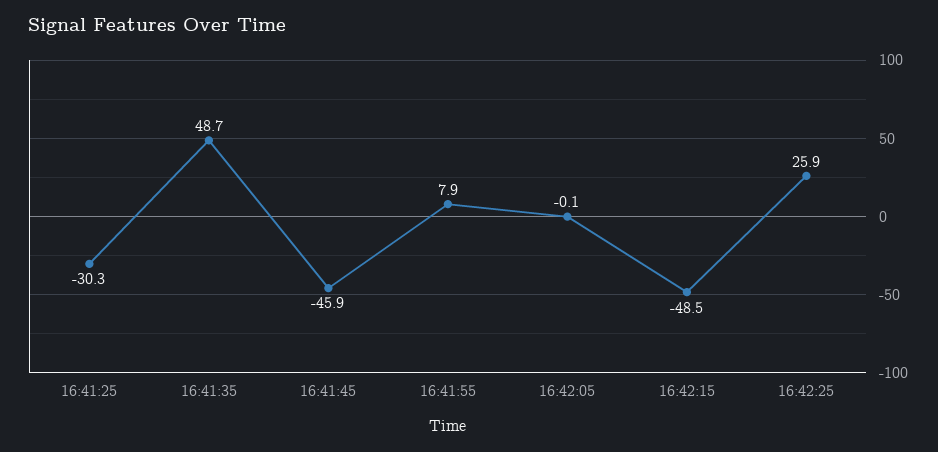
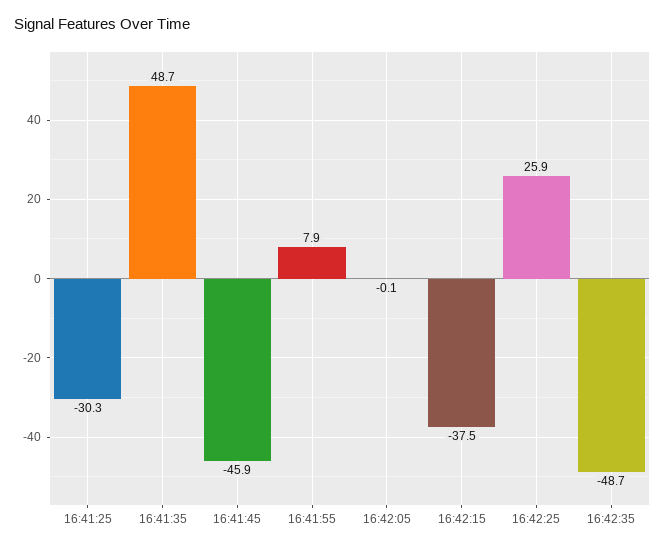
16:42:15: -48.5 -> -37.5
16:42:35: none -> -48.7

